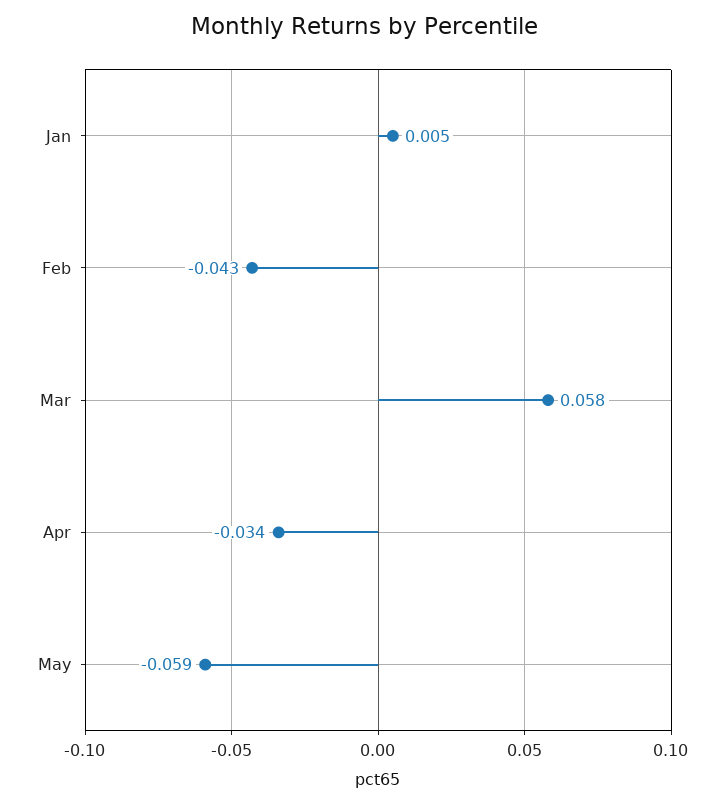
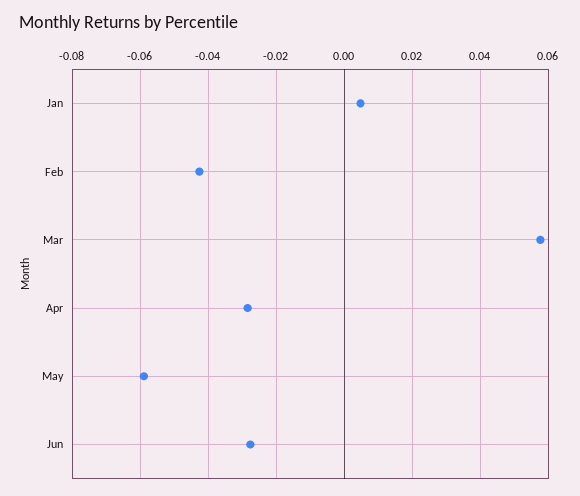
Apr: -0.034 -> -0.028
Jun: none -> -0.028

